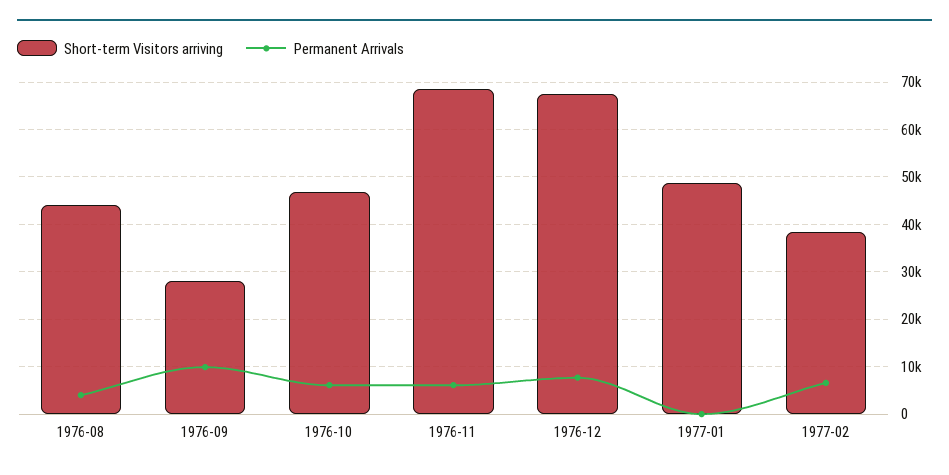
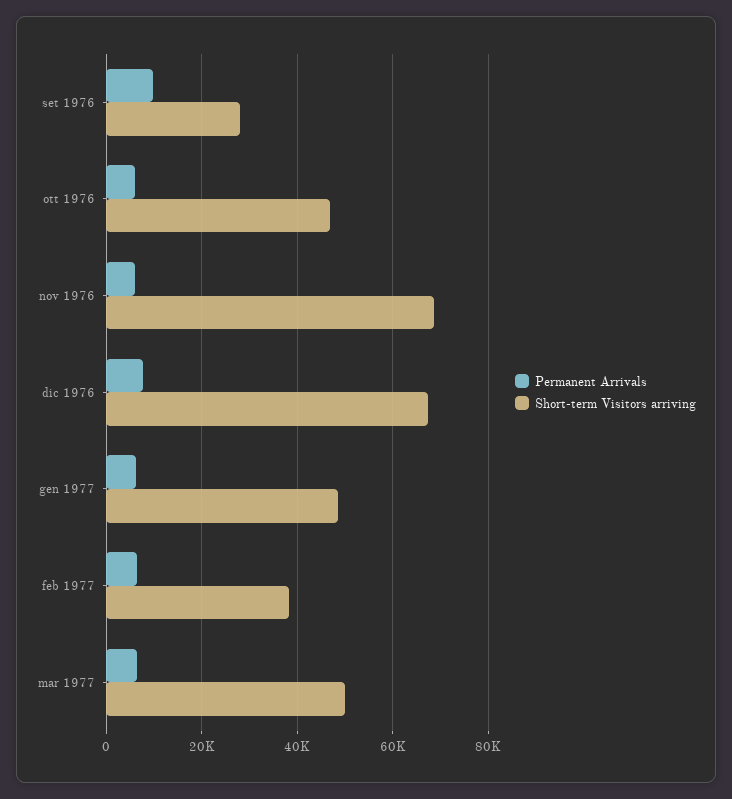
Short-term Visitors arriving, 1976-08: 44000 -> none
Permanent Arrivals, 1976-08: 4000 -> none
Permanent Arrivals, 1977-01: 0 -> 6000
Permanent Arrivals, mar 1977: none -> 6000
Short-term Visitors arriving, mar 1977: none -> 50000

